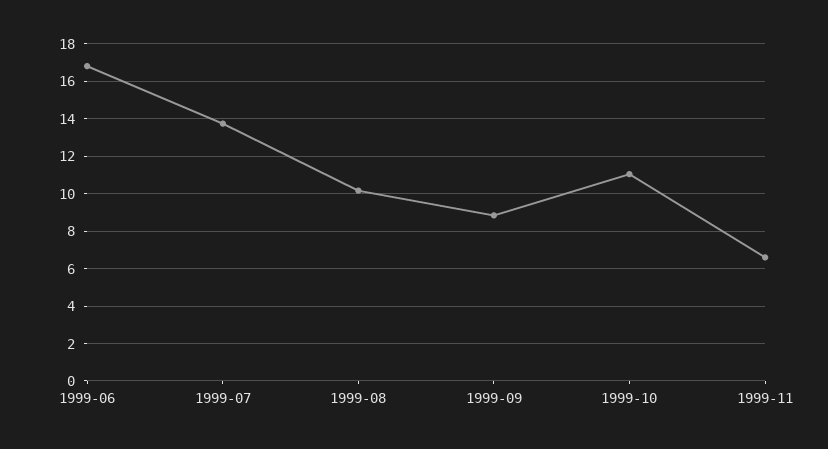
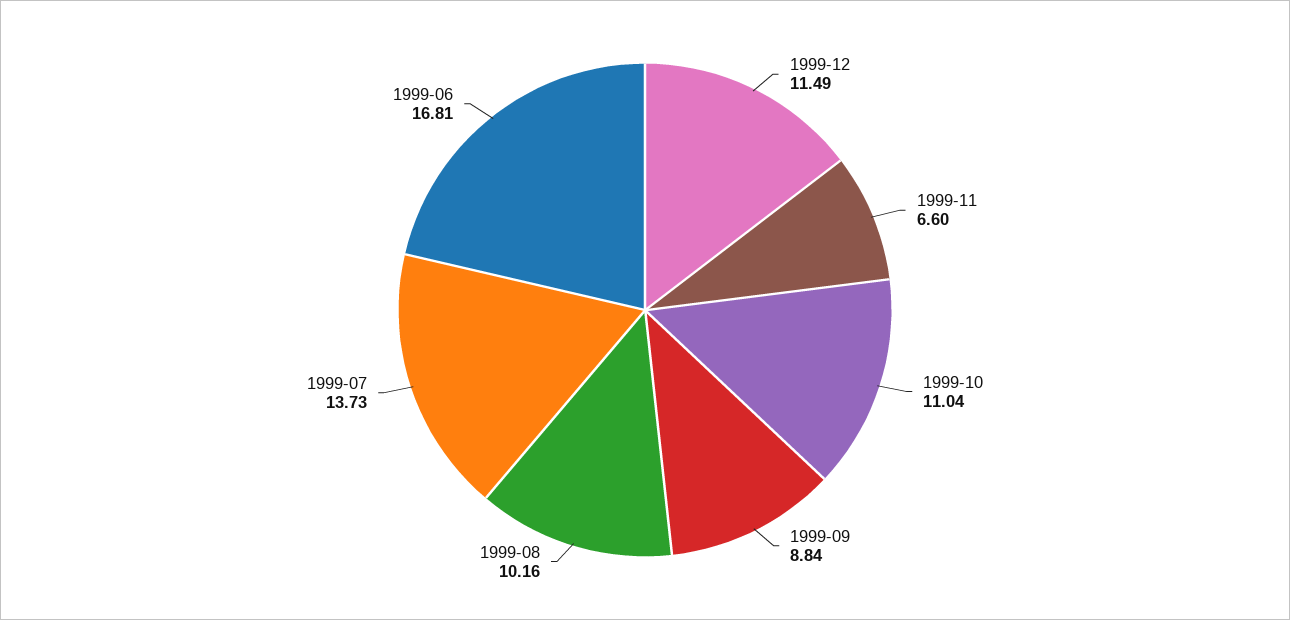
1999-12: none -> 11.49

